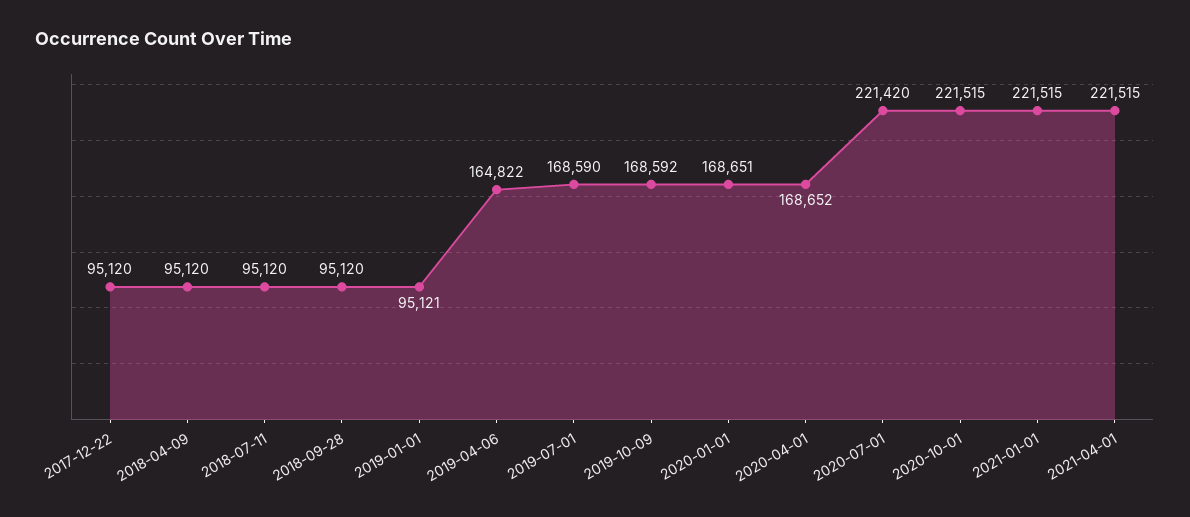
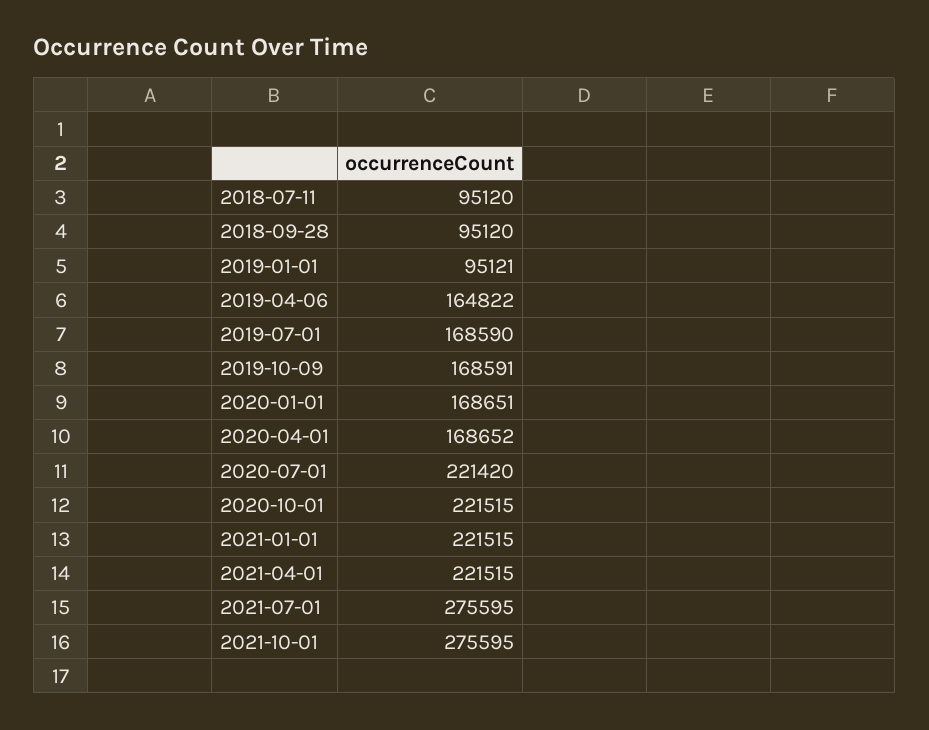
2017-12-22: 95120 -> none
2018-04-09: 95120 -> none
2019-10-09: 168592 -> 168591
2021-07-01: none -> 275595
2021-10-01: none -> 275595

